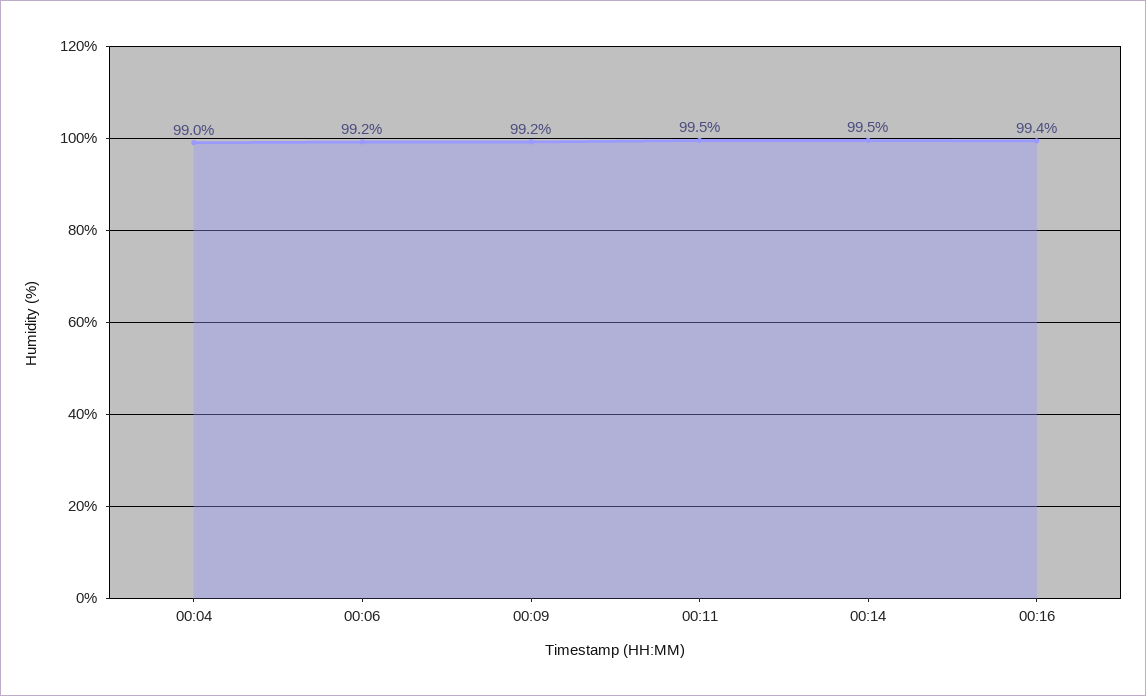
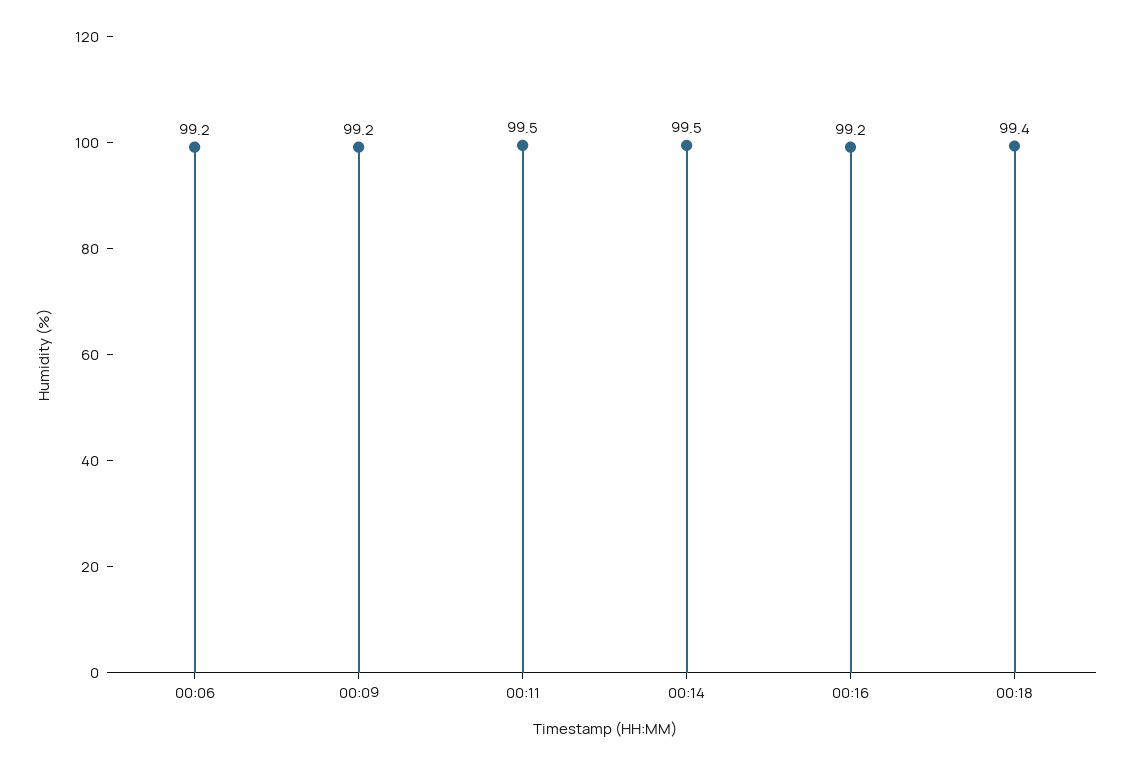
00:04: 99 -> none
00:16: 99.4 -> 99.2
00:18: none -> 99.4

